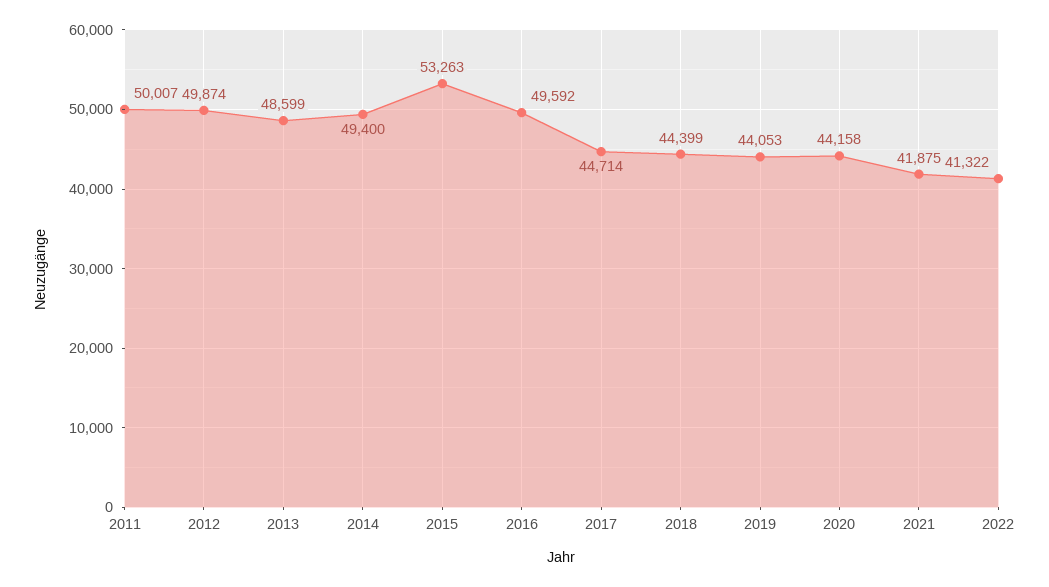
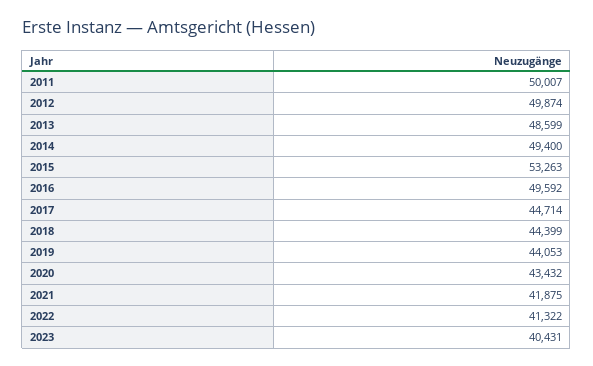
2020: 44158 -> 43432
2023: none -> 40431

